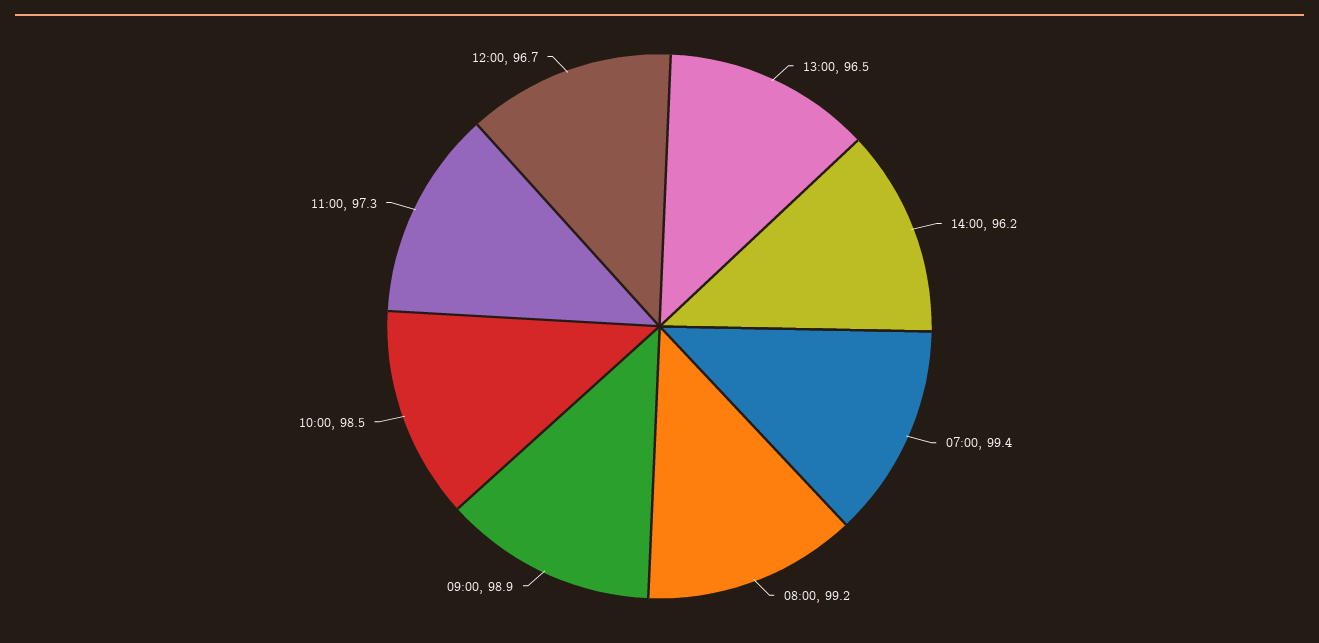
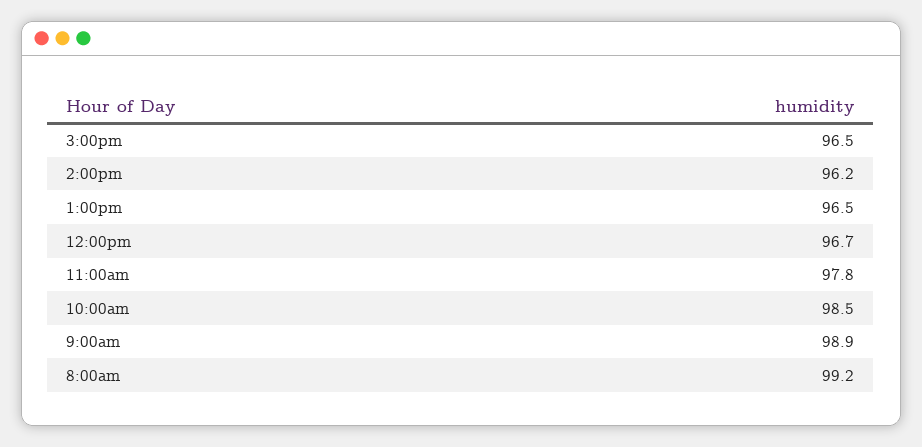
07:00: 99.4 -> none
11:00: 97.3 -> 97.8
3:00pm: none -> 96.5

